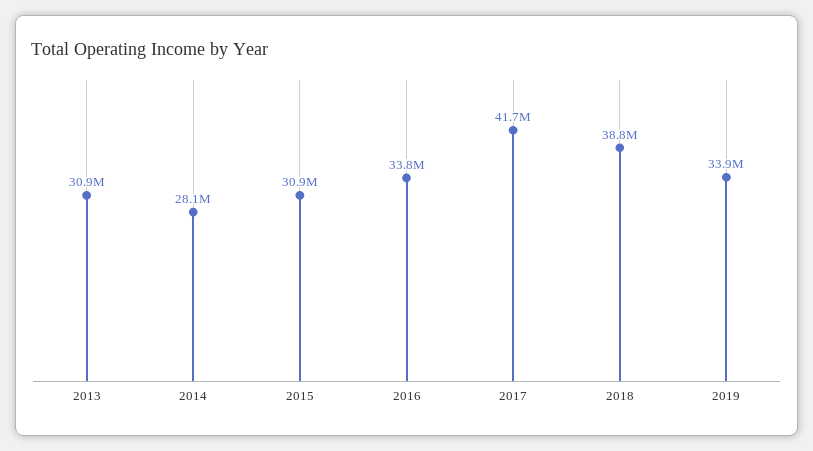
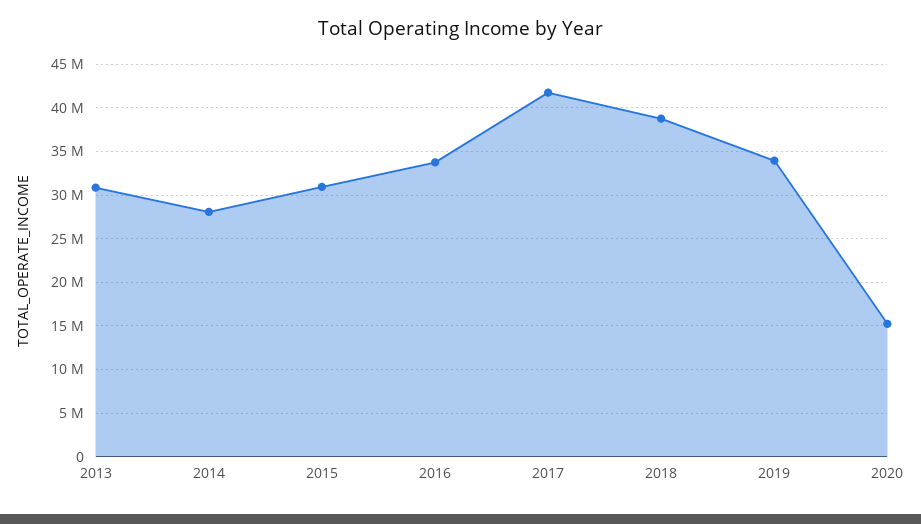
2020: none -> 15000000

